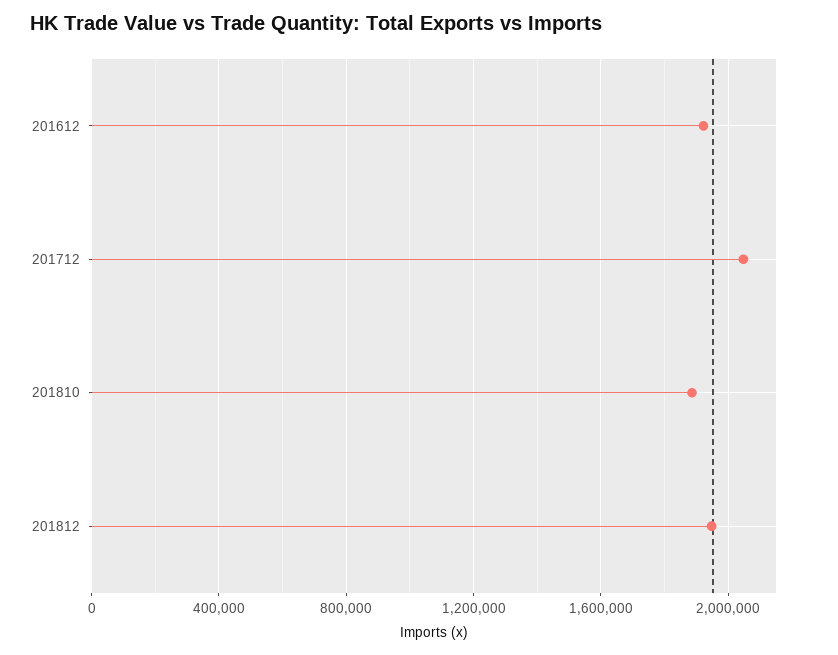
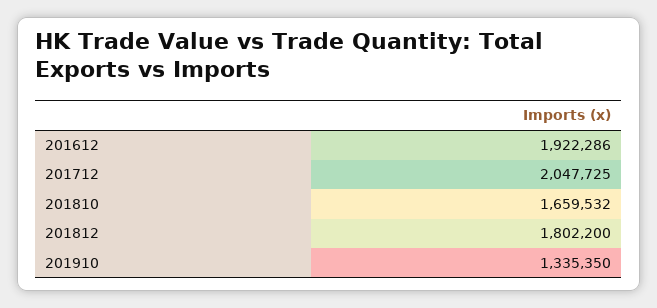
201810: 1900000 -> 1659532
201812: 1950000 -> 1802200
201910: none -> 1335350

